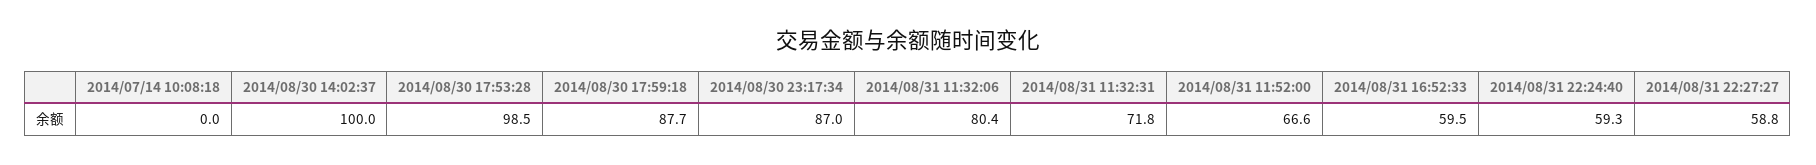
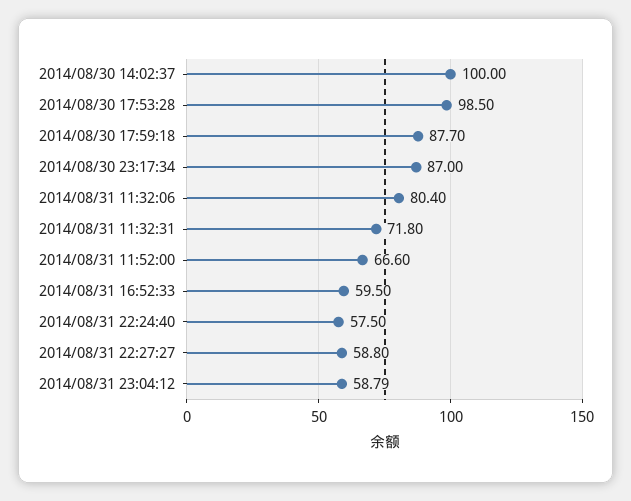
2014/07/14 10:08:18: 0 -> none
2014/08/31 22:24:40: 59.3 -> 57.5
2014/08/31 23:04:12: none -> 58.79

